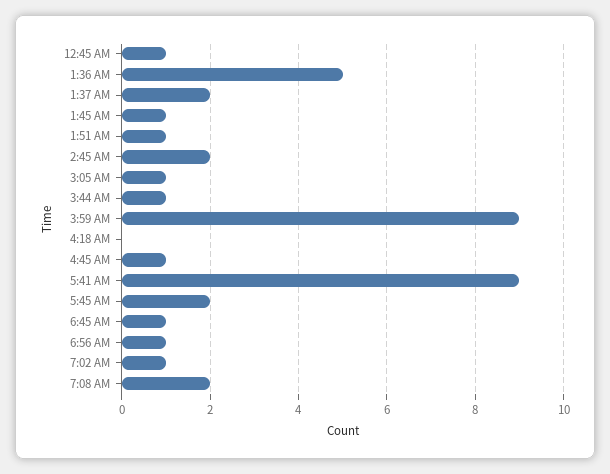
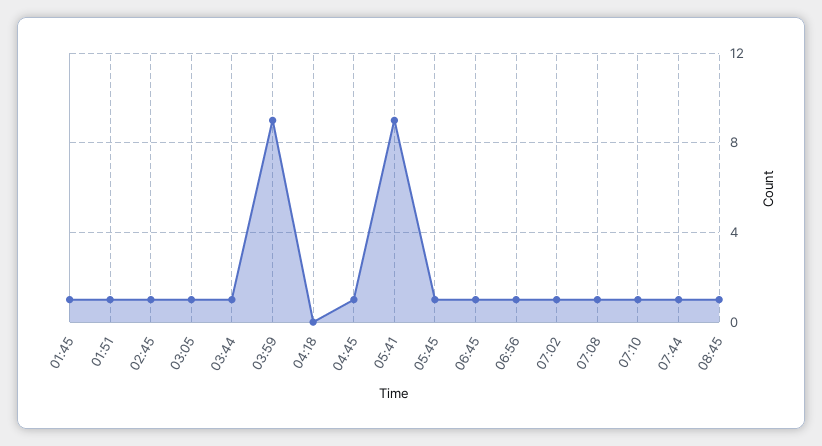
12:45 AM: 1 -> none
1:36 AM: 5 -> none
1:37 AM: 2 -> none
2:45 AM: 2 -> 1
5:45 AM: 2 -> 1
7:08 AM: 2 -> 1
07:10: none -> 1
07:44: none -> 1
08:45: none -> 1

